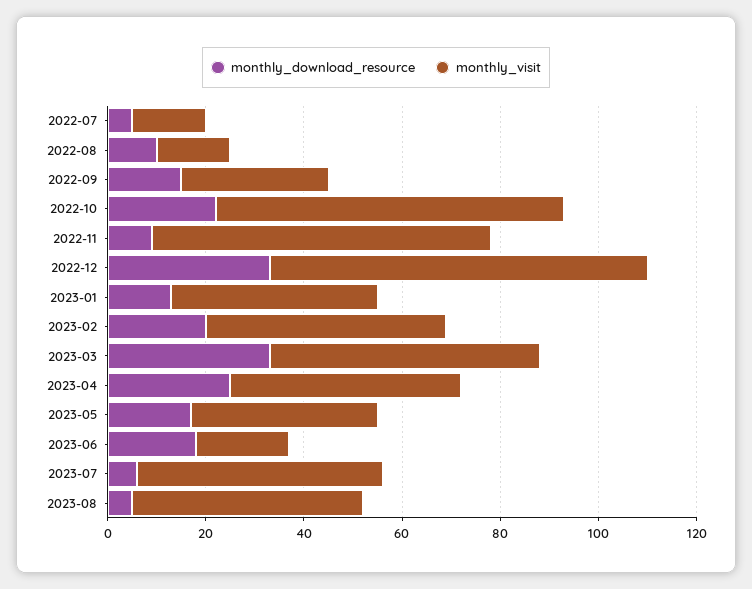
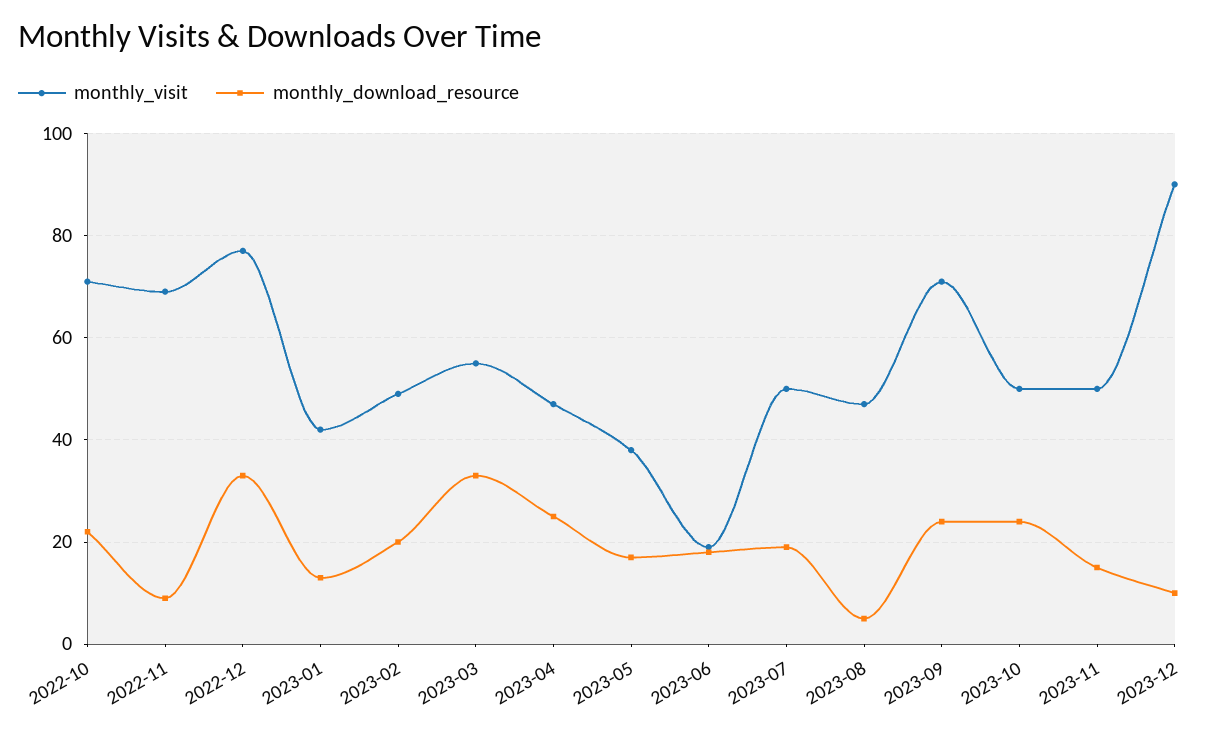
monthly_download_resource, 2022-07: 5 -> none
monthly_visit, 2022-07: 15 -> none
monthly_download_resource, 2022-08: 10 -> none
monthly_visit, 2022-08: 15 -> none
monthly_download_resource, 2022-09: 15 -> none
monthly_visit, 2022-09: 30 -> none
monthly_download_resource, 2023-07: 5 -> 20
monthly_visit, 2023-09: none -> 70
monthly_download_resource, 2023-09: none -> 25
monthly_visit, 2023-10: none -> 50
monthly_download_resource, 2023-10: none -> 25
monthly_visit, 2023-11: none -> 50
monthly_download_resource, 2023-11: none -> 15
monthly_visit, 2023-12: none -> 90
monthly_download_resource, 2023-12: none -> 10

